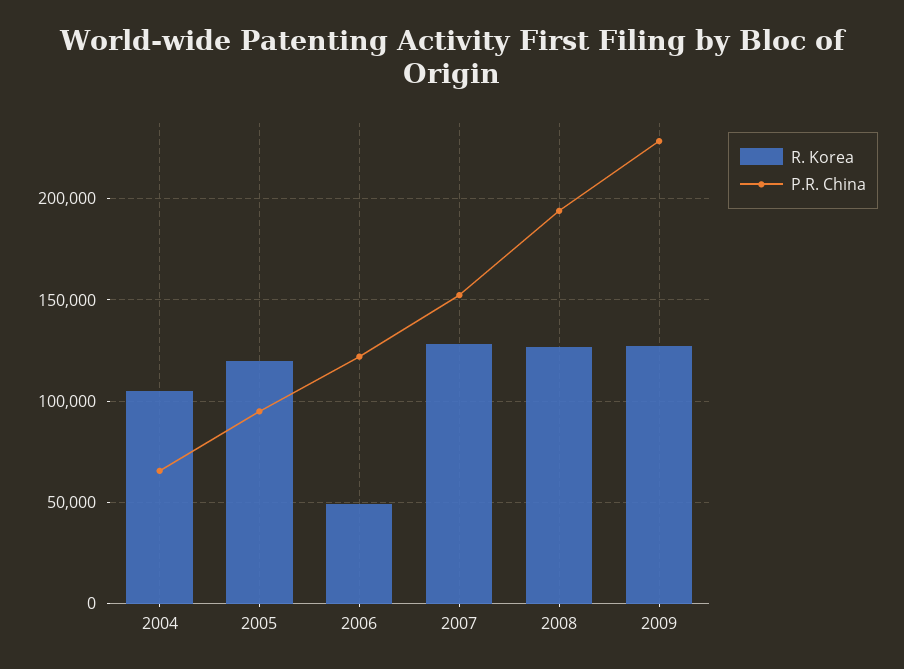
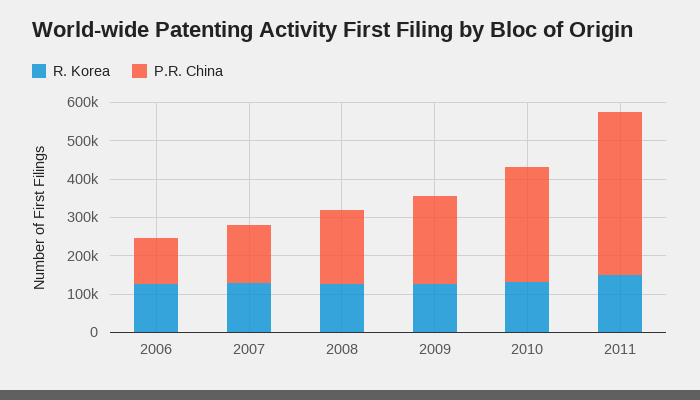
R. Korea, 2004: 105000 -> none
P.R. China, 2004: 65000 -> none
R. Korea, 2005: 120000 -> none
P.R. China, 2005: 95000 -> none
R. Korea, 2006: 50000 -> 125000
R. Korea, 2010: none -> 125000
P.R. China, 2010: none -> 300000
R. Korea, 2011: none -> 150000
P.R. China, 2011: none -> 425000

